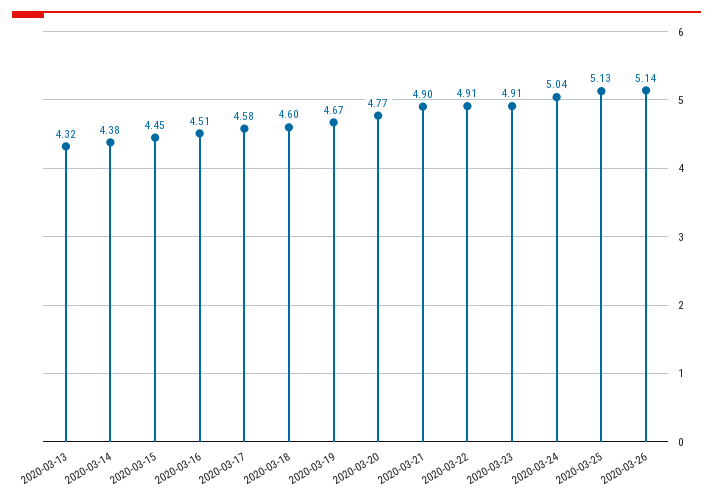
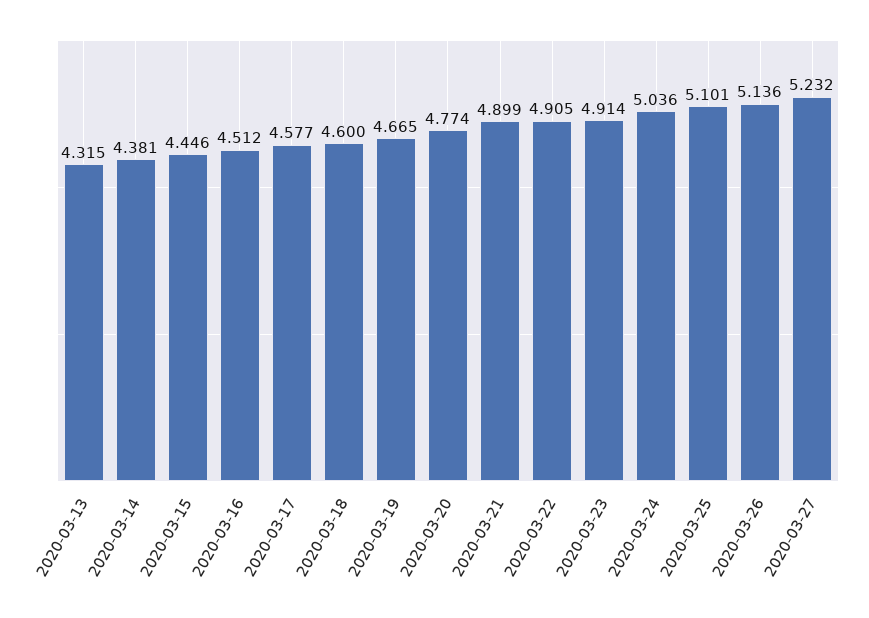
2020-03-25: 5.13 -> 5.101
2020-03-27: none -> 5.232

